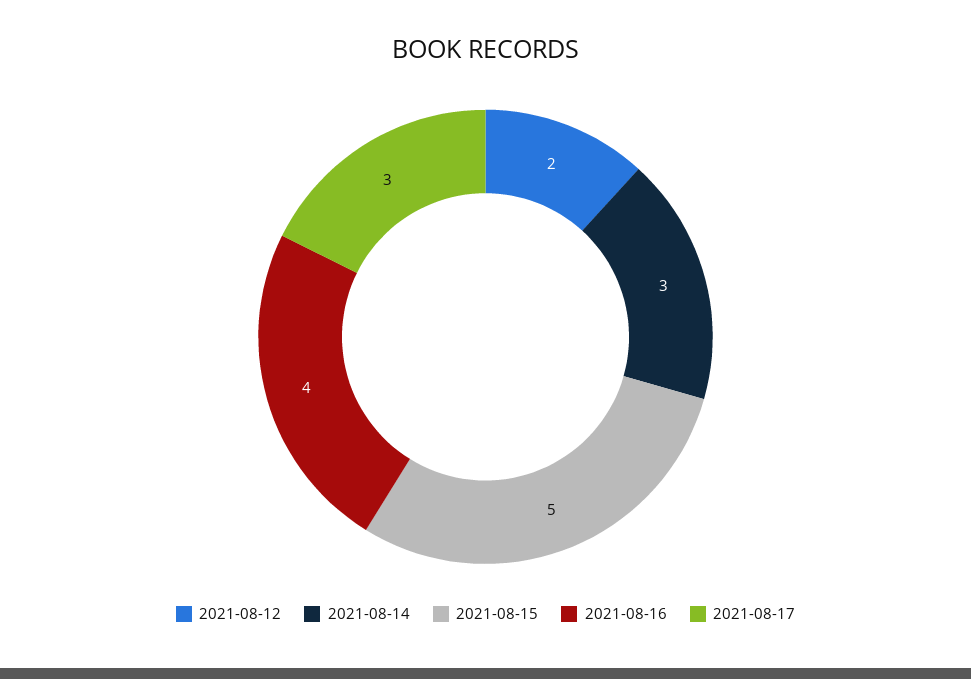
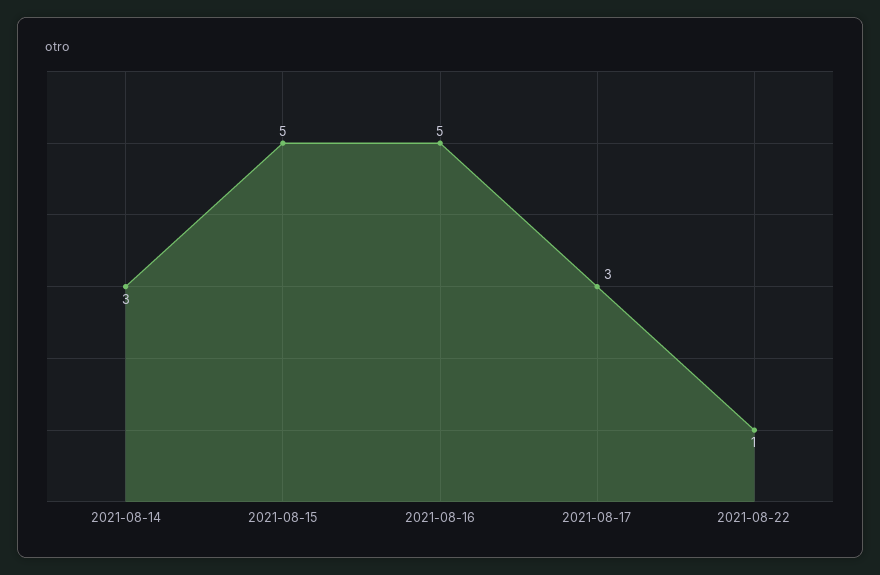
2021-08-12: 2 -> none
2021-08-16: 4 -> 5
2021-08-22: none -> 1

